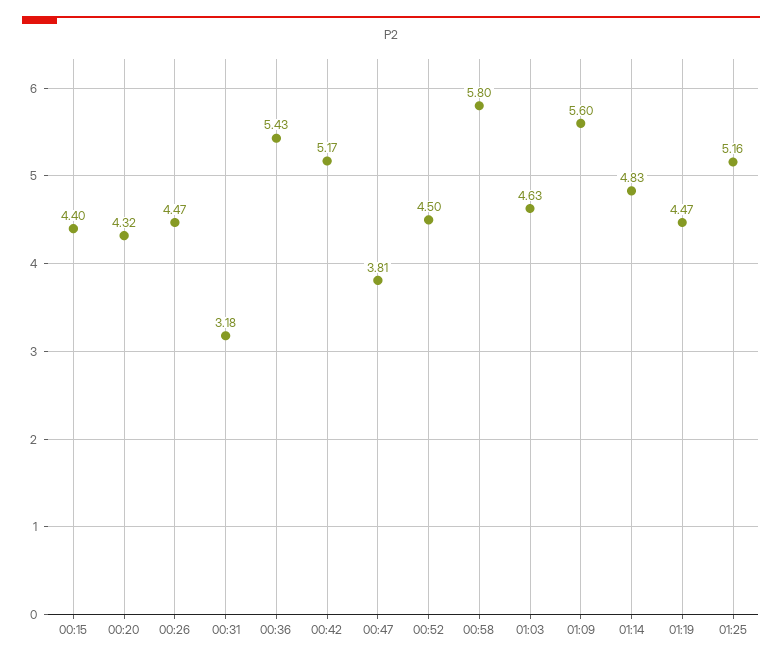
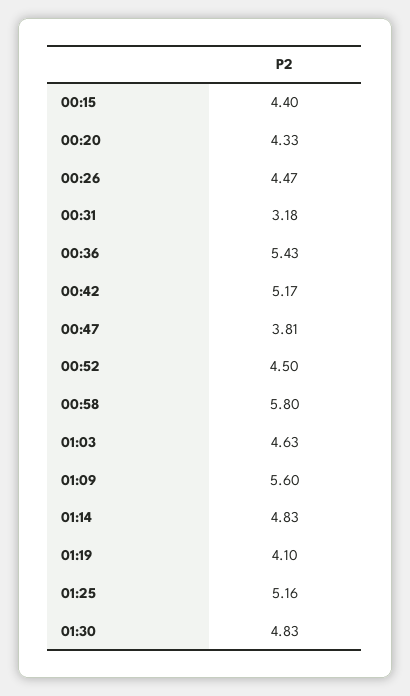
00:20: 4.32 -> 4.33
01:19: 4.47 -> 4.1
01:30: none -> 4.83

